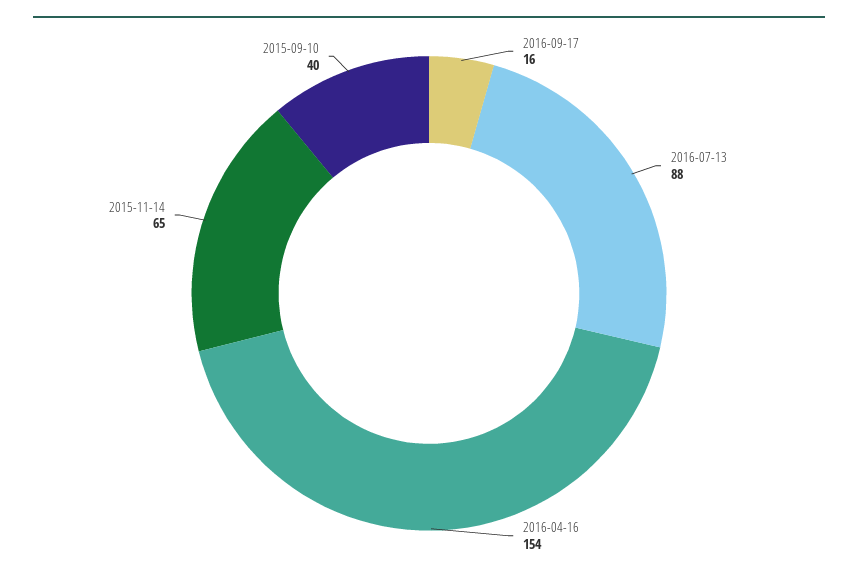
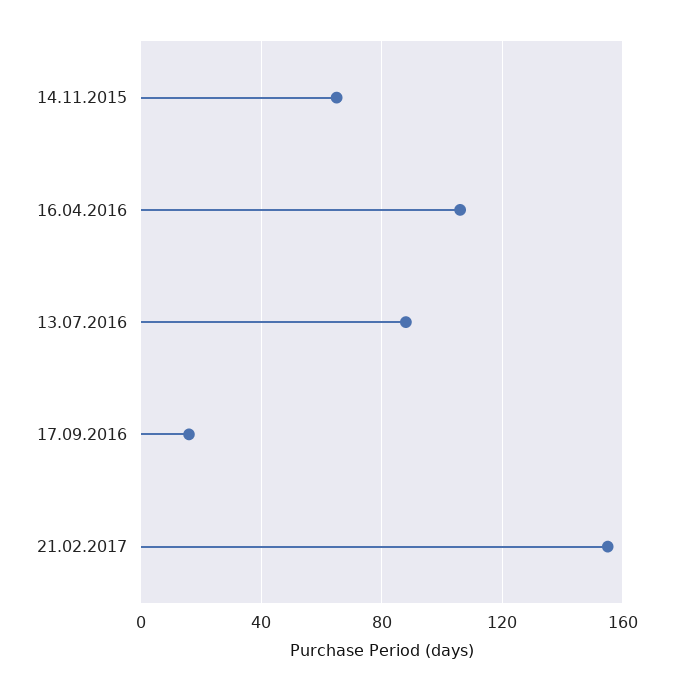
2016-04-16: 154 -> 105
2015-09-10: 40 -> none
21.02.2017: none -> 155

